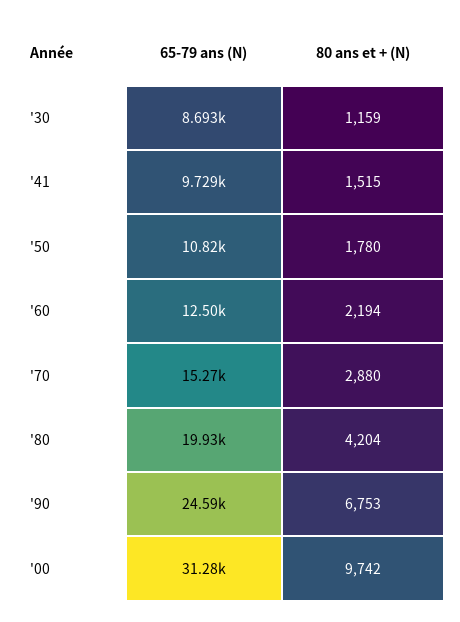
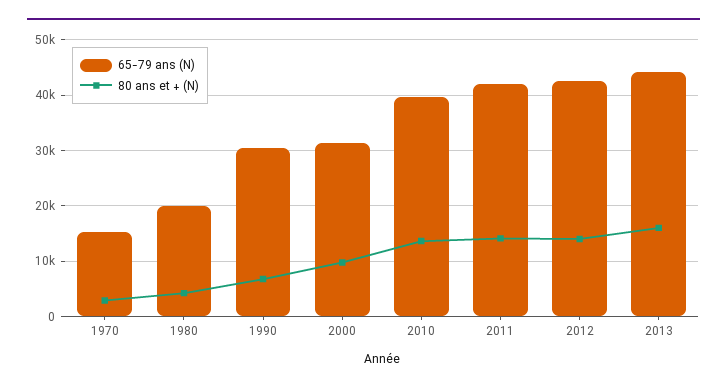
65-79 ans (N), '30: 8693 -> none
80 ans et + (N), '30: 1159 -> none
65-79 ans (N), '41: 9729 -> none
80 ans et + (N), '41: 1515 -> none
65-79 ans (N), '50: 10820 -> none
80 ans et + (N), '50: 1780 -> none
65-79 ans (N), '60: 12500 -> none
80 ans et + (N), '60: 2194 -> none
65-79 ans (N), '90: 24590 -> 30000
65-79 ans (N), 2010: none -> 40000
80 ans et + (N), 2010: none -> 14000
65-79 ans (N), 2011: none -> 42000
80 ans et + (N), 2011: none -> 14000
65-79 ans (N), 2012: none -> 42000
80 ans et + (N), 2012: none -> 14000
65-79 ans (N), 2013: none -> 44000
80 ans et + (N), 2013: none -> 16000

